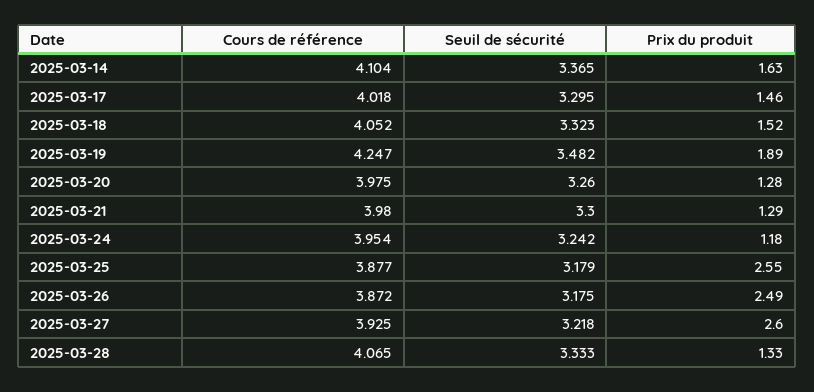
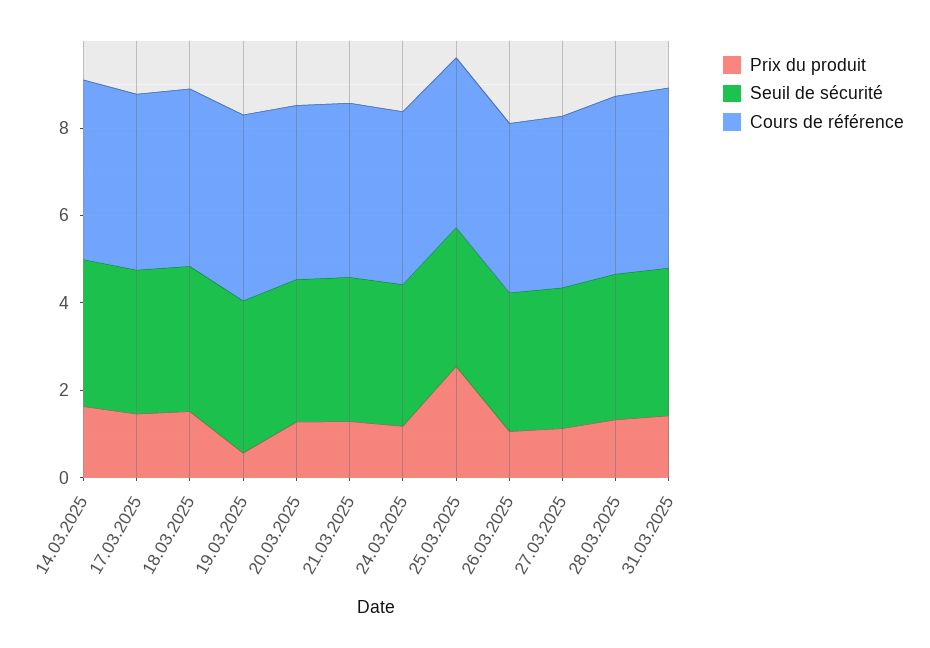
Prix du produit, 2025-03-19: 1.89 -> 0.5
Prix du produit, 2025-03-26: 2.49 -> 1
Prix du produit, 2025-03-27: 2.6 -> 1
Prix du produit, 31.03.2025: none -> 1.5
Seuil de sécurité, 31.03.2025: none -> 3.5
Cours de référence, 31.03.2025: none -> 4

